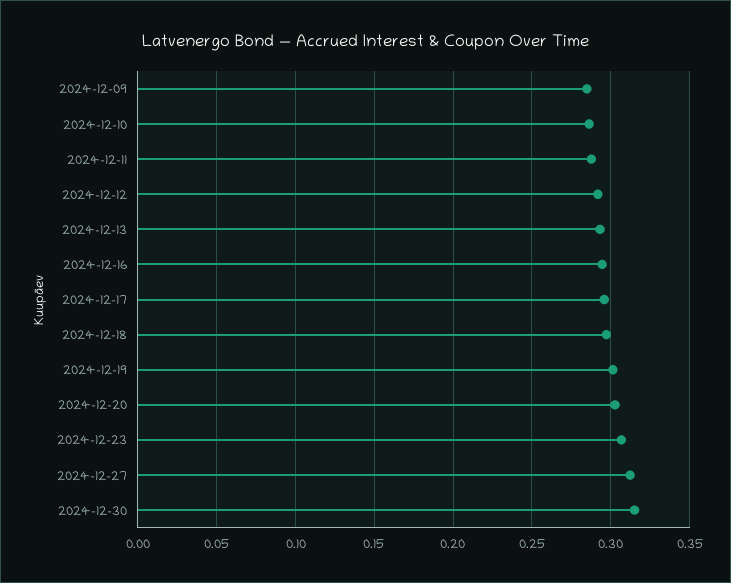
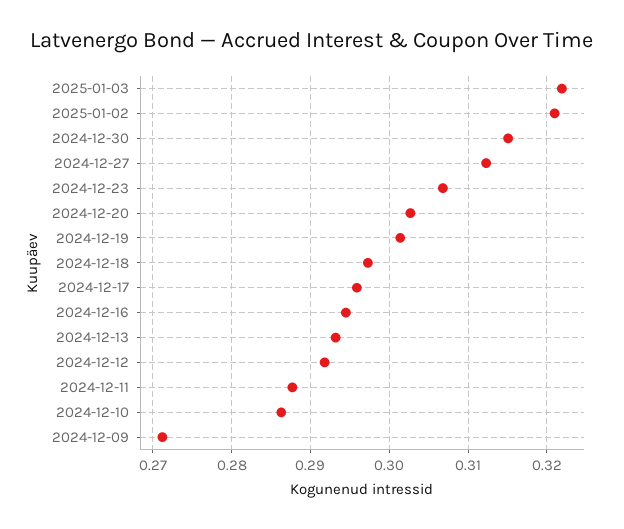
2024-12-09: 0.285 -> 0.271
2025-01-03: none -> 0.322
2025-01-02: none -> 0.321

